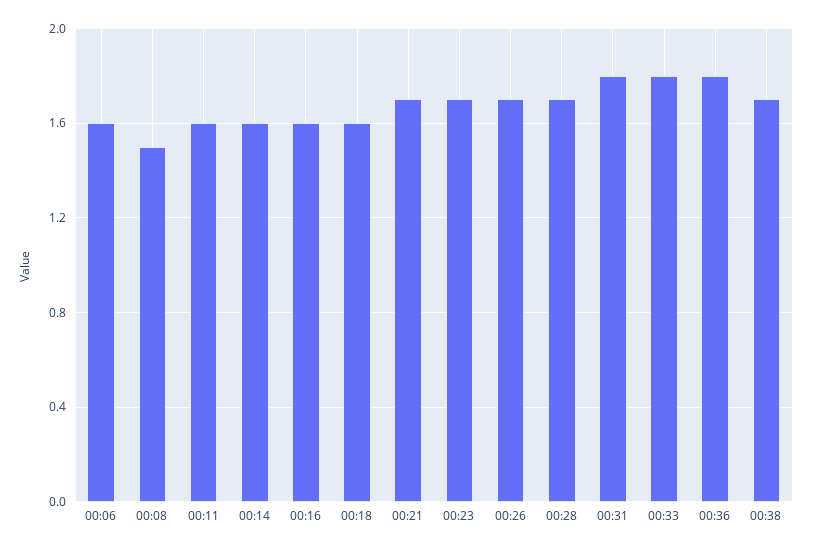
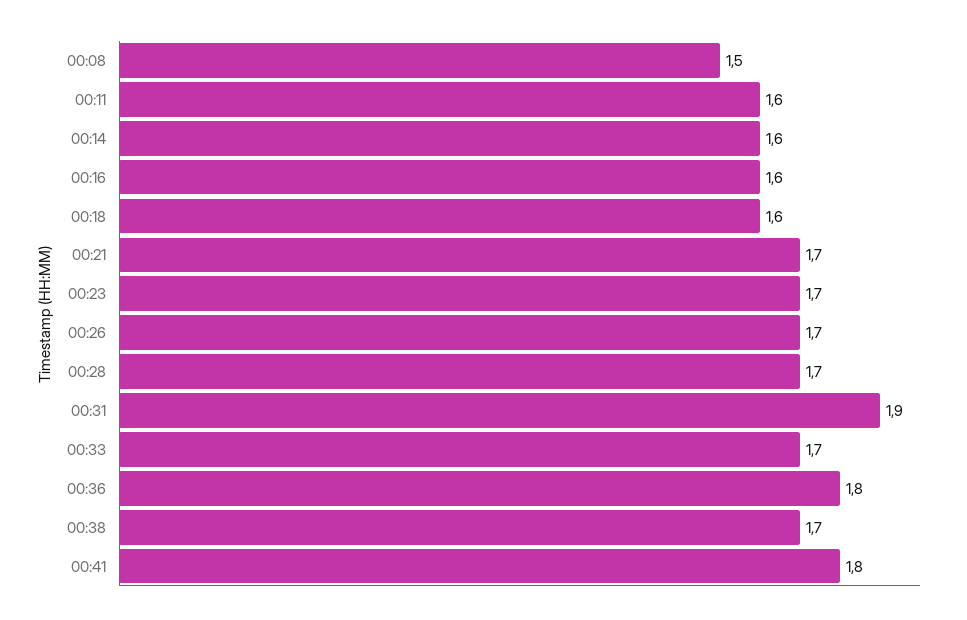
00:06: 1.6 -> none
00:31: 1.8 -> 1.9
00:33: 1.8 -> 1.7
00:41: none -> 1.8

